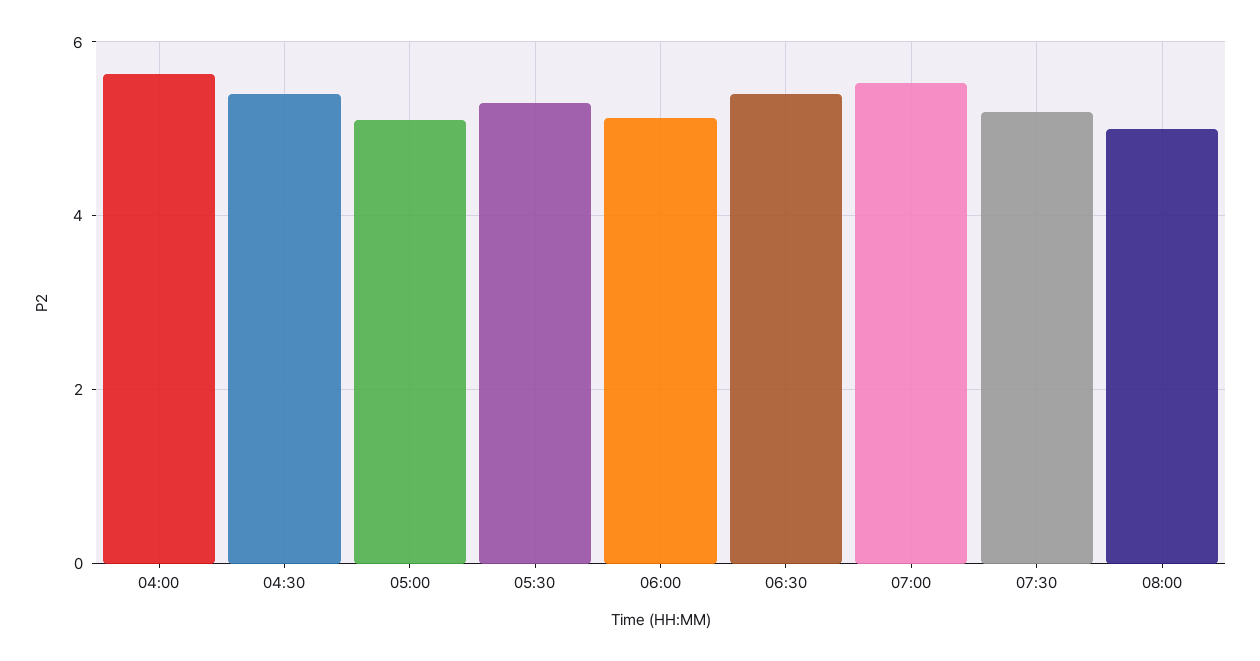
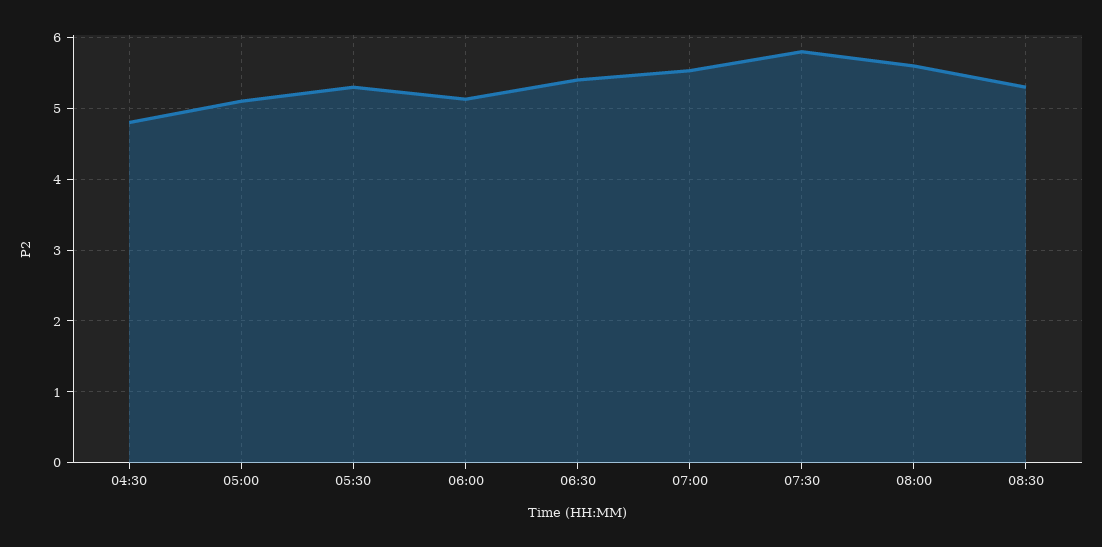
04:00: 5.6 -> none
04:30: 5.4 -> 4.8
07:30: 5.2 -> 5.8
08:00: 5 -> 5.6
08:30: none -> 5.3

